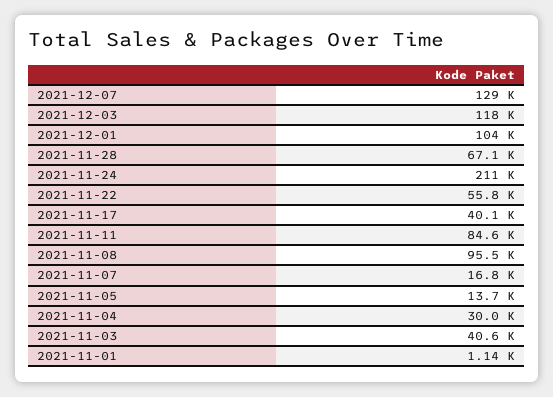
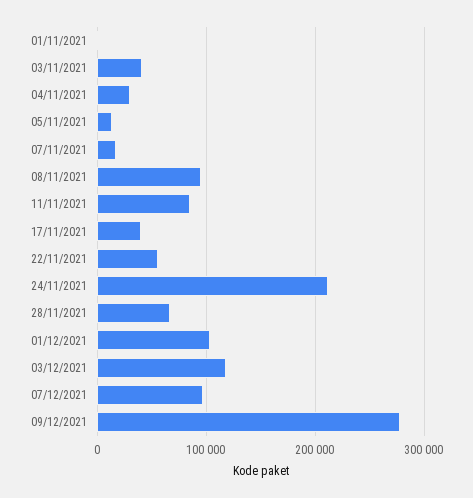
2021-12-07: 129000 -> 100000
09/12/2021: none -> 280000

